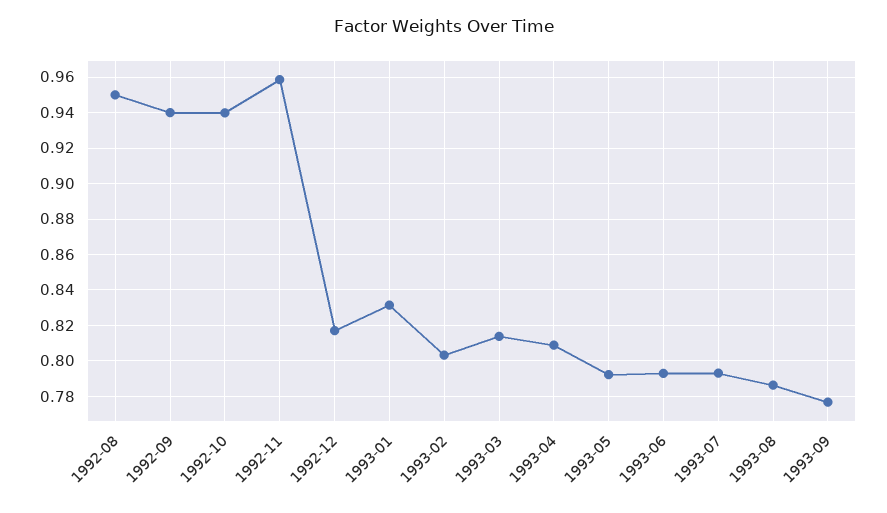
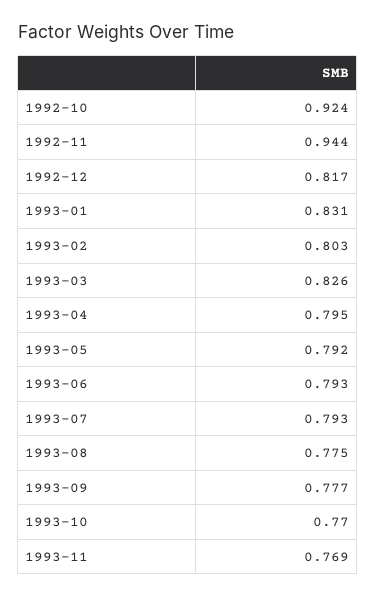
1992-08: 0.95 -> none
1992-09: 0.94 -> none
1992-10: 0.94 -> 0.924
1992-11: 0.96 -> 0.944
1993-03: 0.815 -> 0.826
1993-04: 0.81 -> 0.795
1993-08: 0.785 -> 0.775
1993-10: none -> 0.77
1993-11: none -> 0.769

